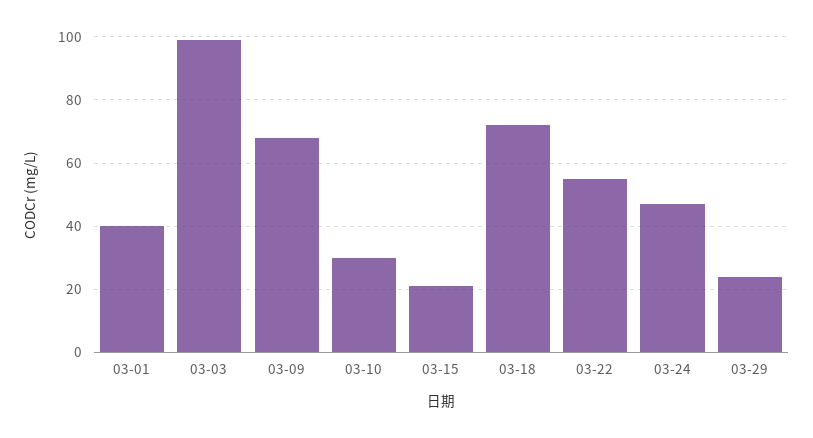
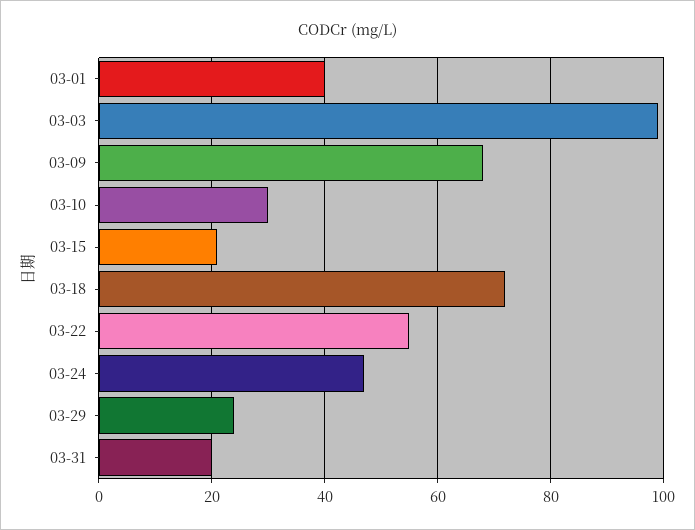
03-31: none -> 20

